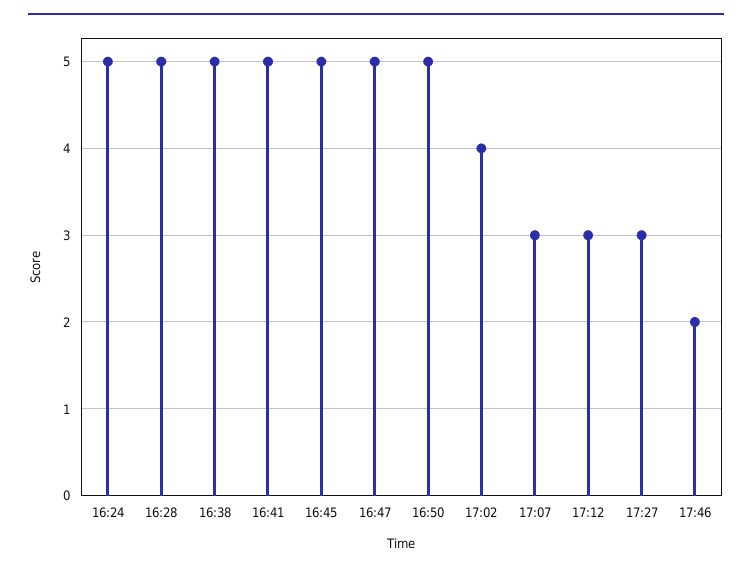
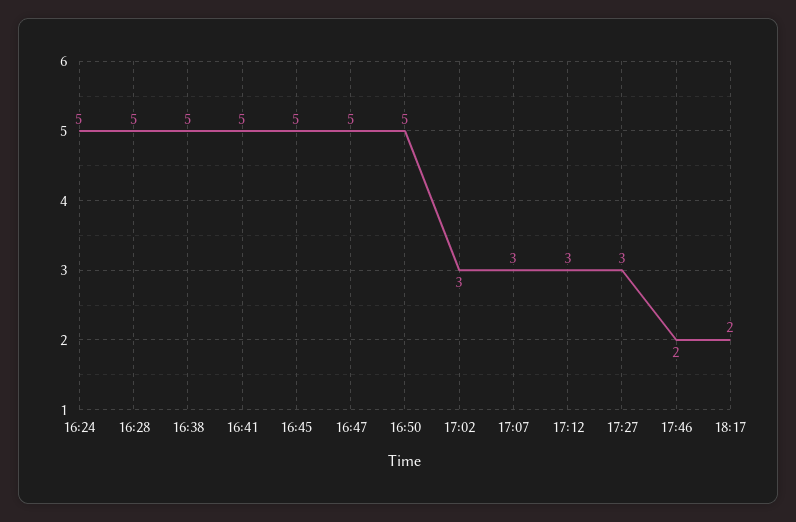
17:02: 4 -> 3
18:17: none -> 2

